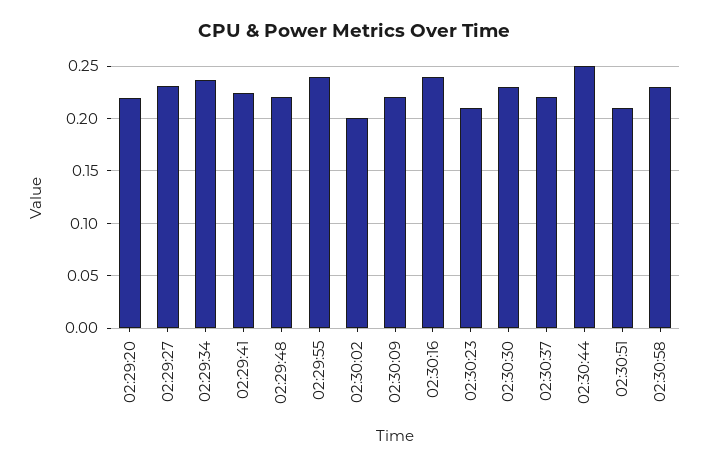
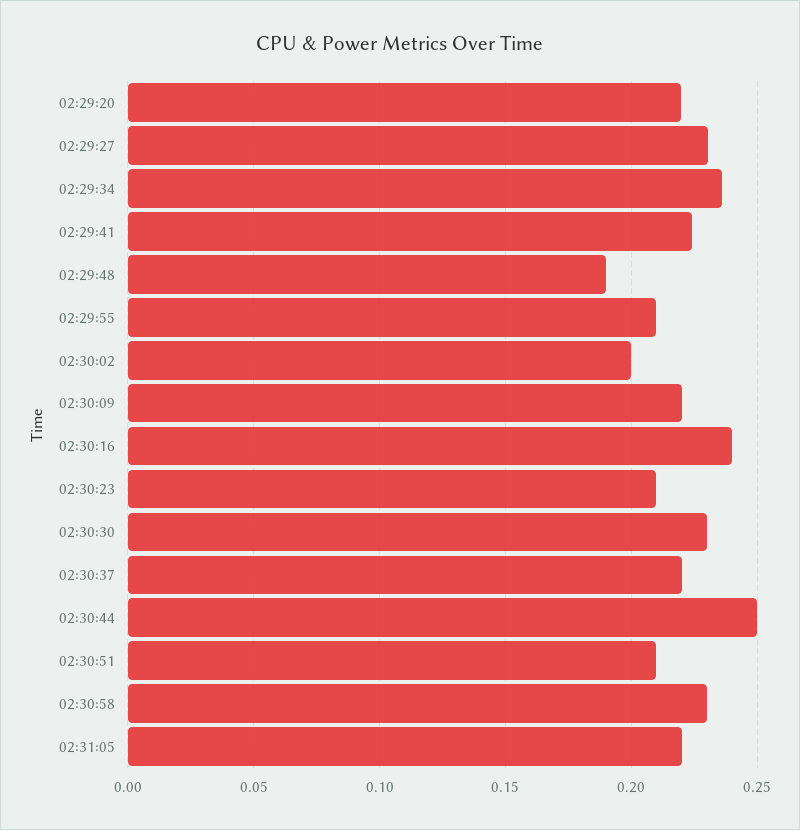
02:29:48: 0.22 -> 0.19
02:29:55: 0.24 -> 0.21
02:31:05: none -> 0.22

